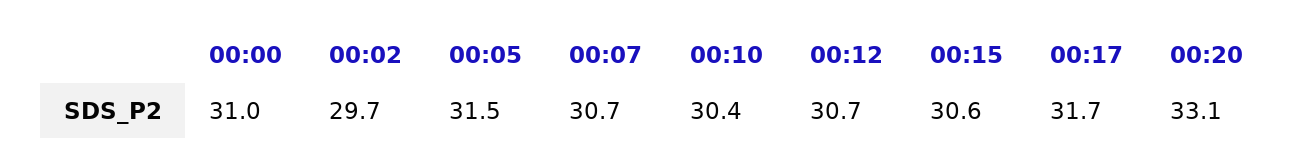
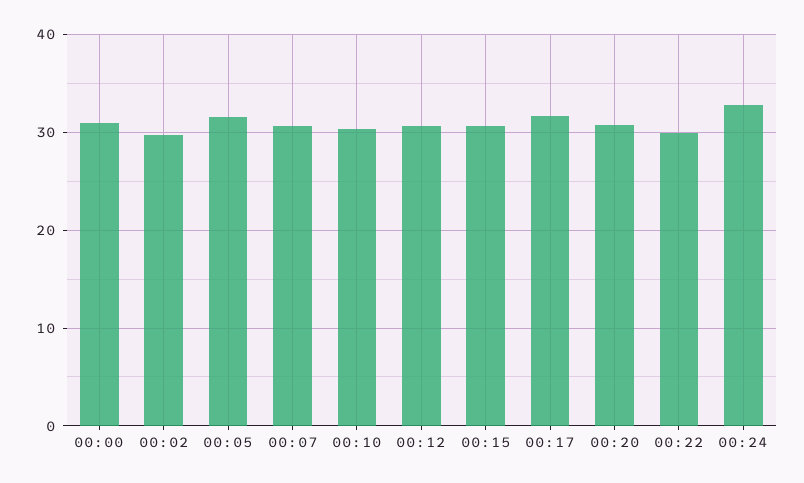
00:20: 33.1 -> 31
00:22: none -> 30
00:24: none -> 33

